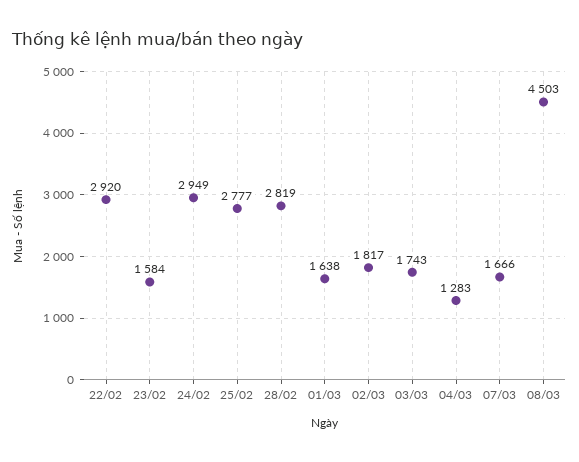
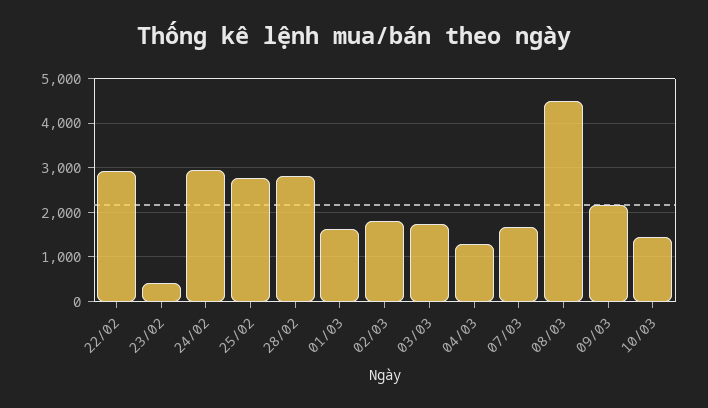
23/02: 1584 -> 400
09/03: none -> 2200
10/03: none -> 1400

